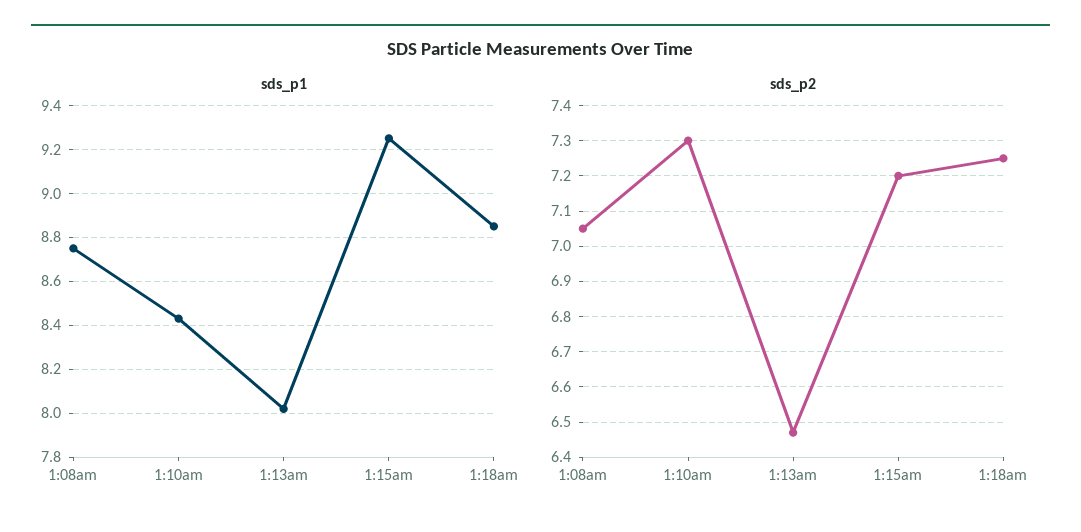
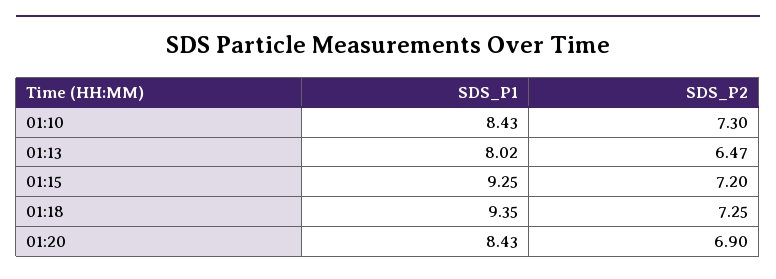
sds_p1, 1:08am: 8.75 -> none
sds_p1, 1:18am: 8.85 -> 9.35
sds_p2, 1:08am: 7.05 -> none
sds_p1, 01:20: none -> 8.43
sds_p2, 01:20: none -> 6.9

